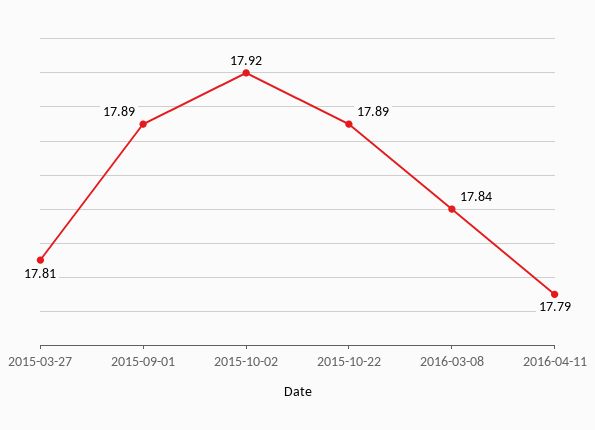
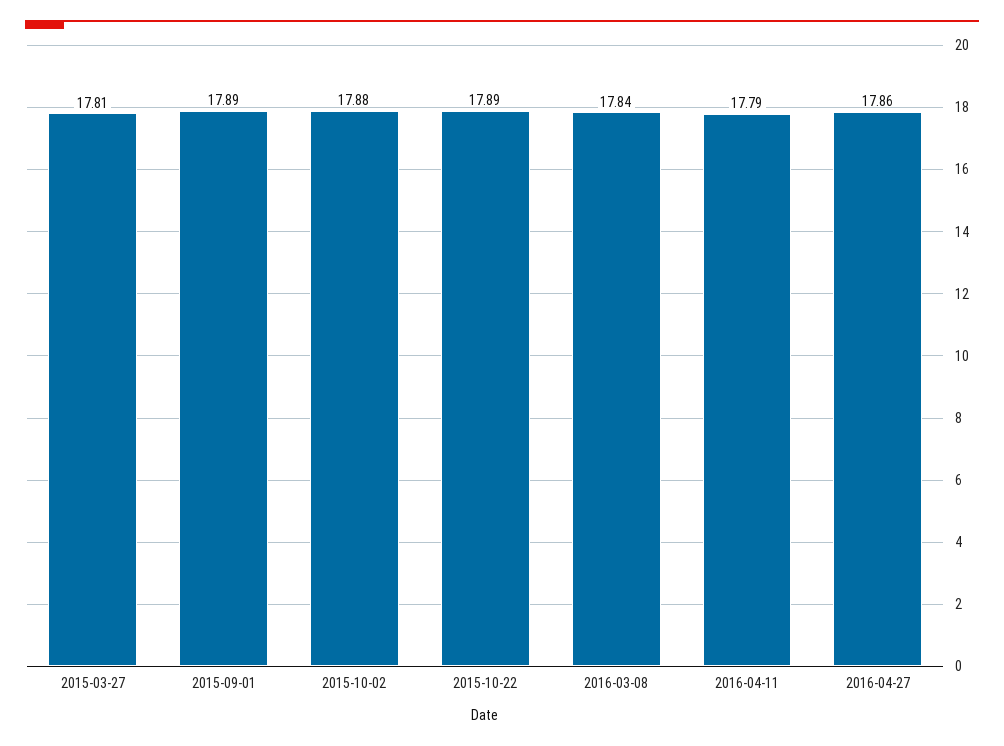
2015-10-02: 17.92 -> 17.88
2016-04-27: none -> 17.86

